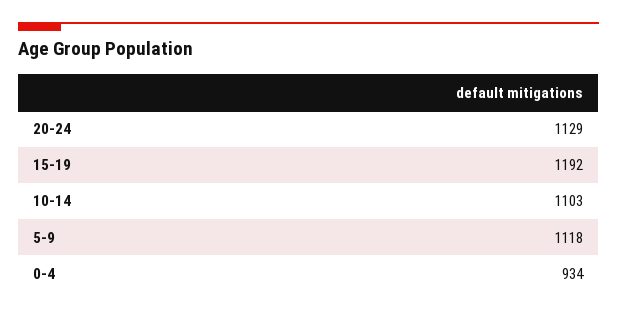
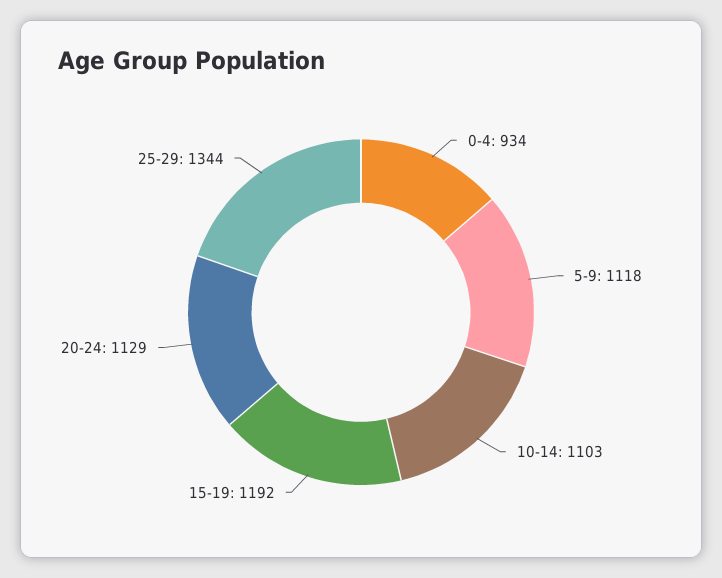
25-29: none -> 1344

